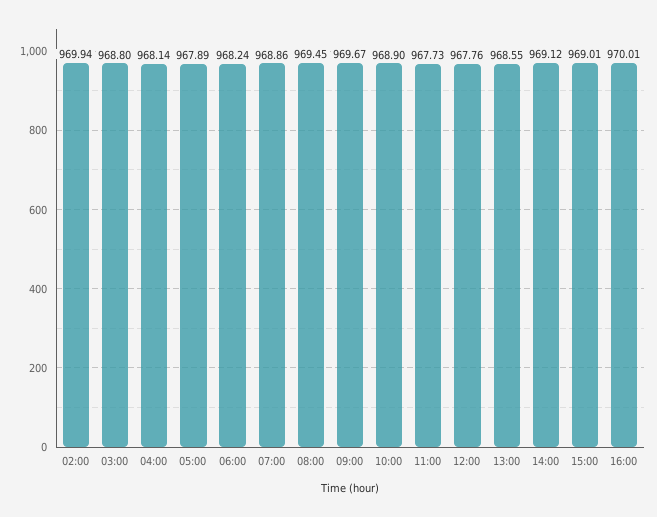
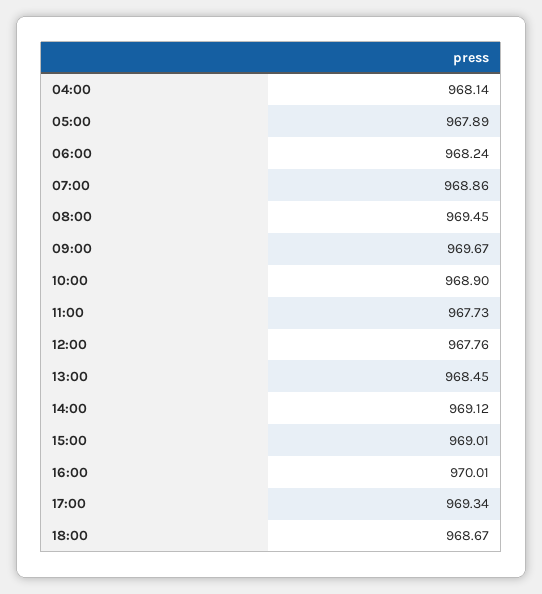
02:00: 969.94 -> none
03:00: 968.8 -> none
13:00: 968.55 -> 968.45
17:00: none -> 969.34
18:00: none -> 968.67

